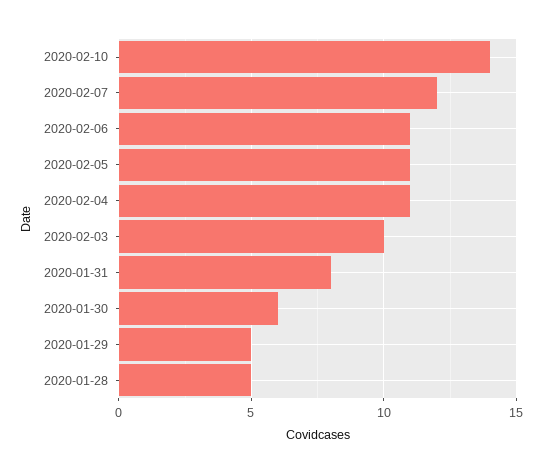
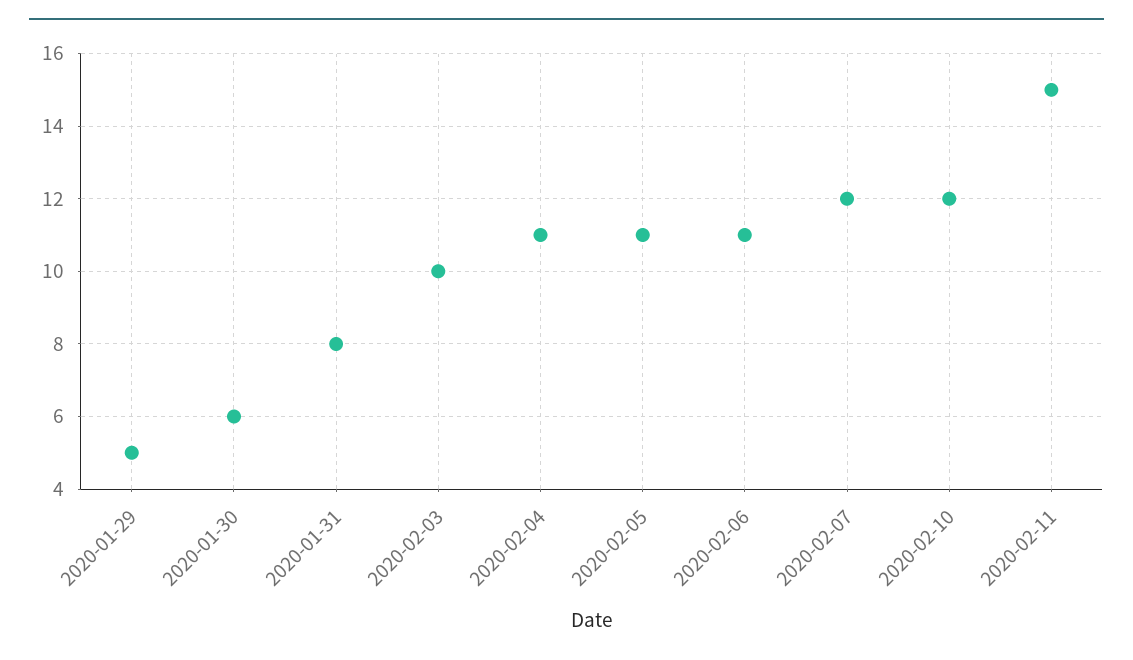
2020-02-10: 14 -> 12
2020-01-28: 5 -> none
2020-02-11: none -> 15

